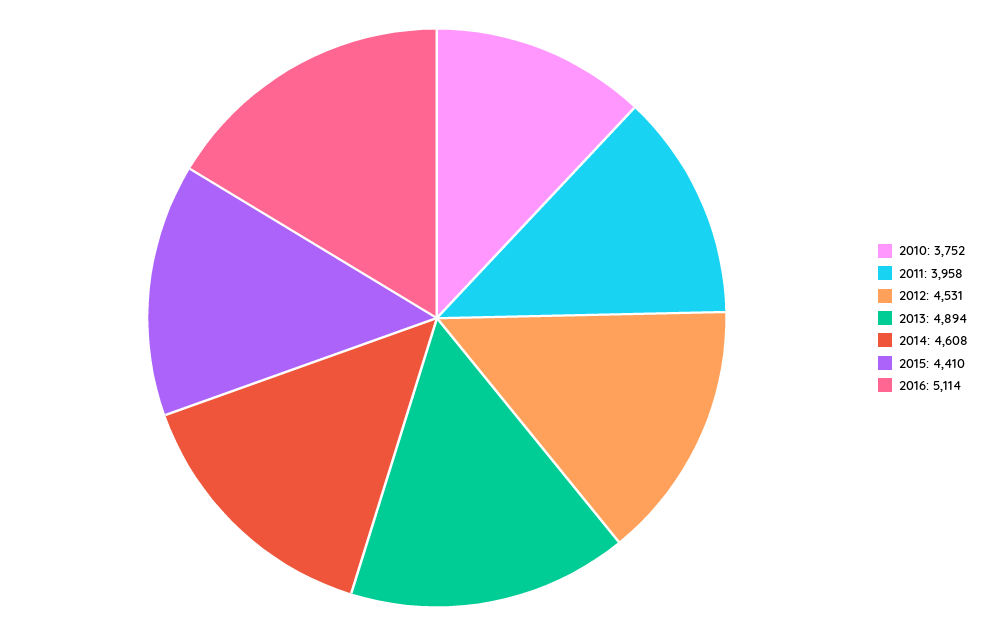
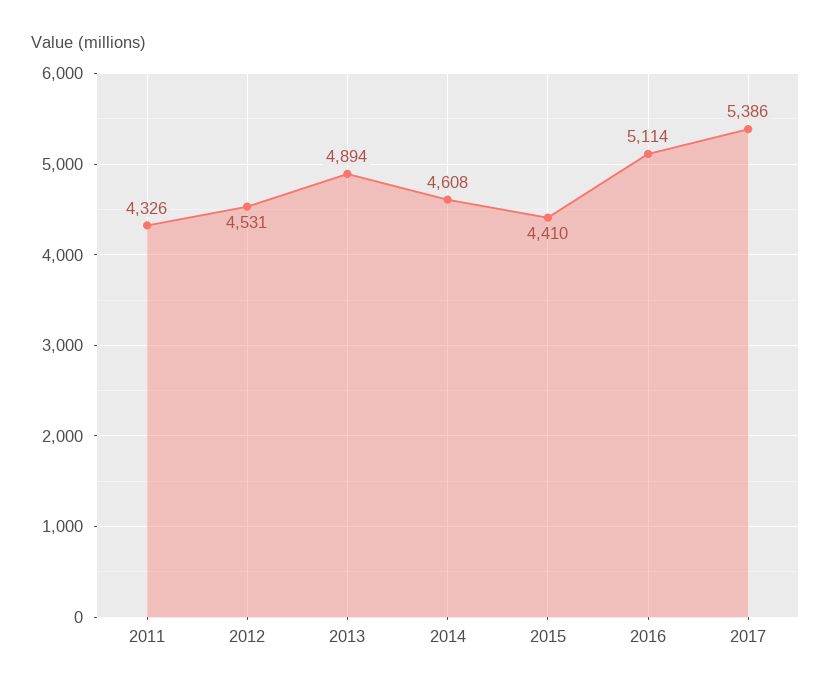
2010: 3752 -> none
2011: 3958 -> 4326
2017: none -> 5386

